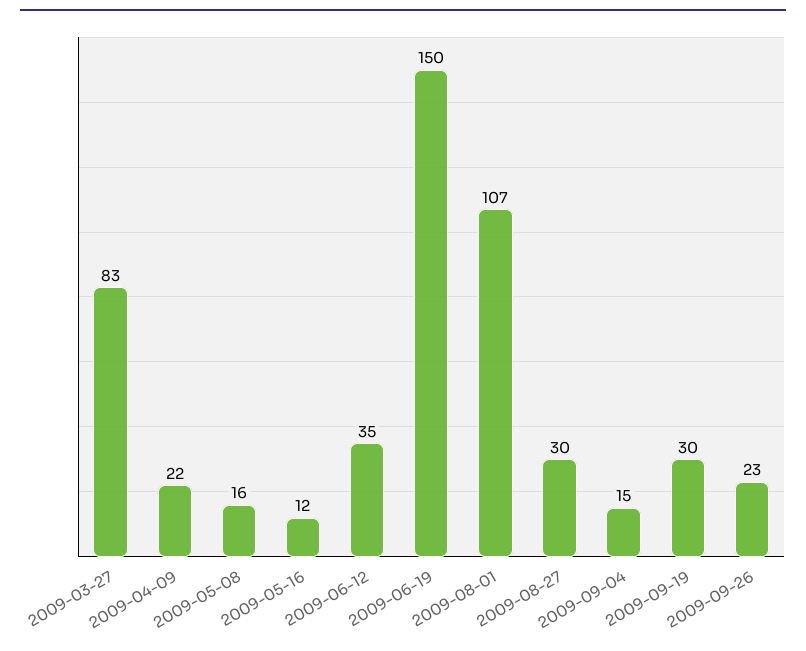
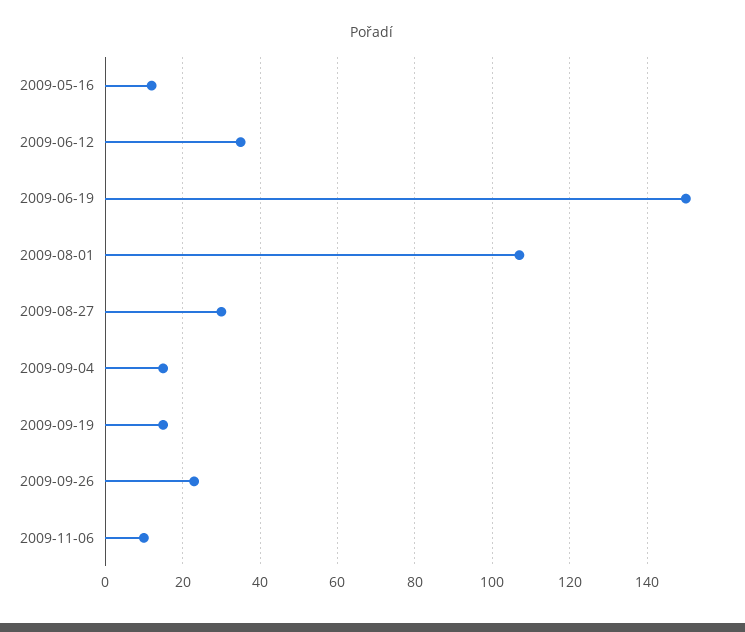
2009-03-27: 83 -> none
2009-04-09: 22 -> none
2009-05-08: 16 -> none
2009-09-19: 30 -> 15
2009-11-06: none -> 10

